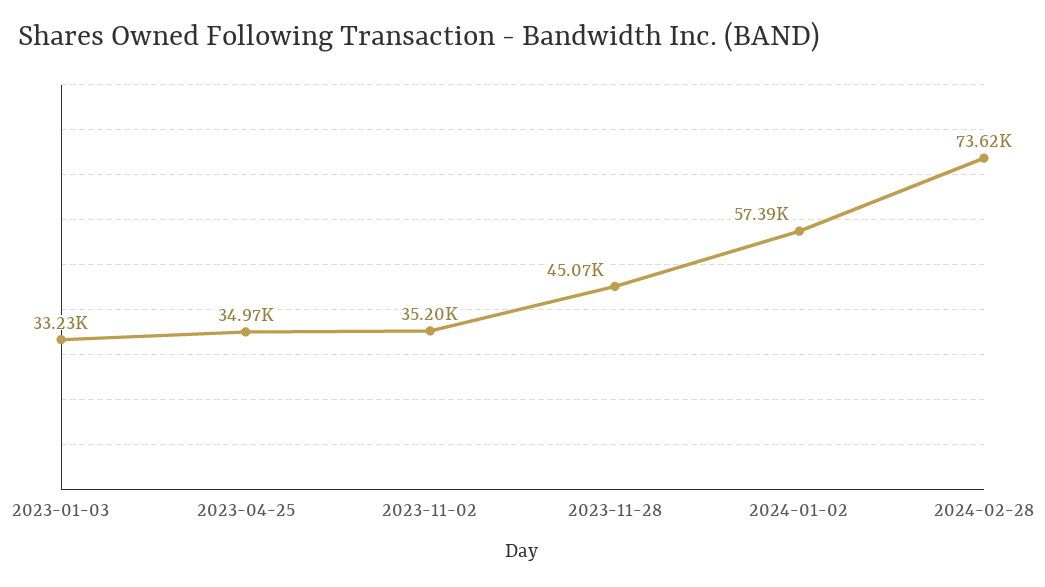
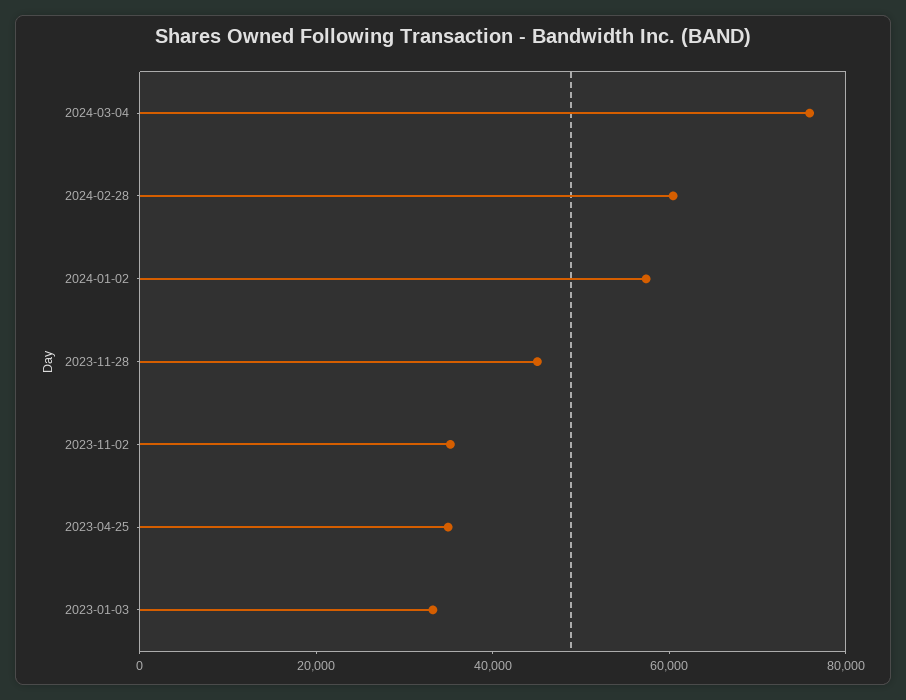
2024-02-28: 73620 -> 60000
2024-03-04: none -> 75000

